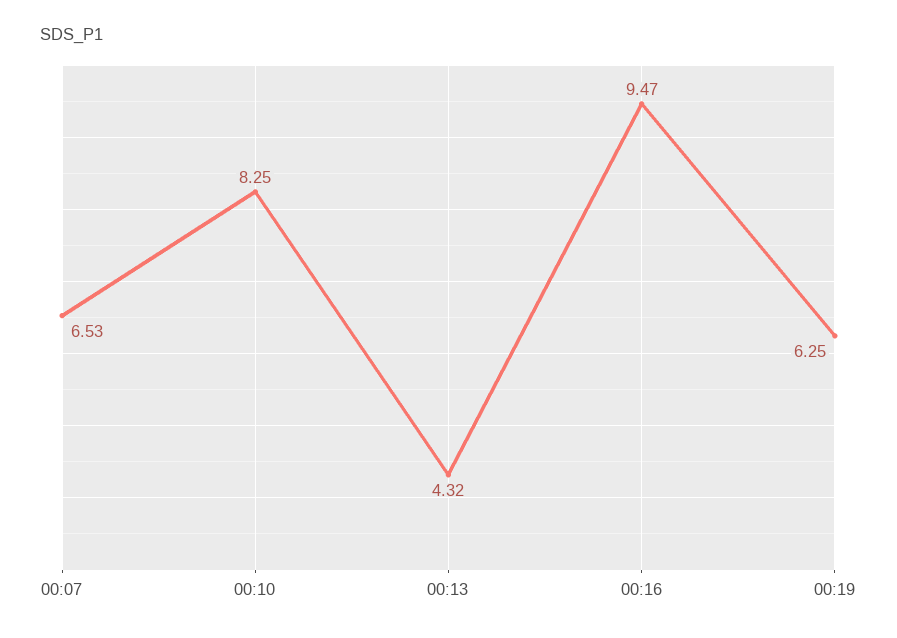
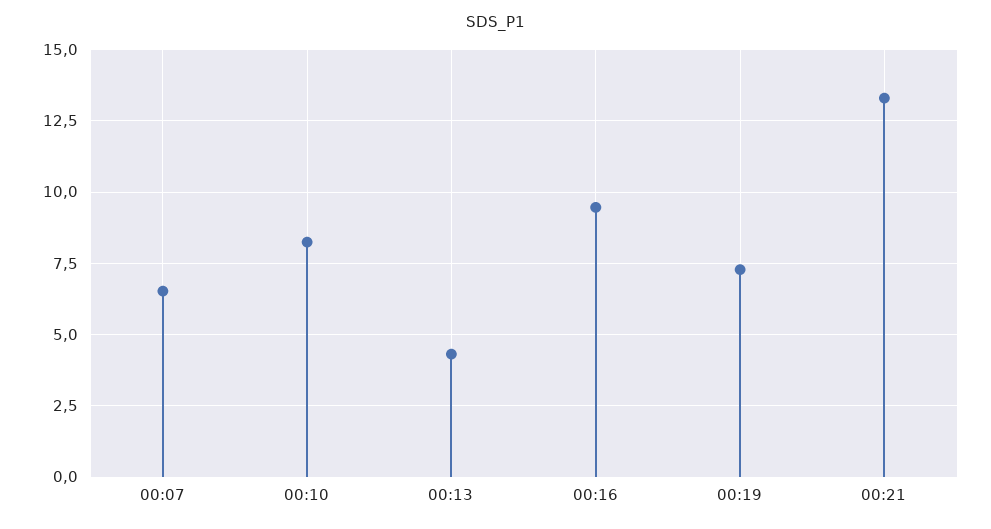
00:19: 6.25 -> 7.25
00:21: none -> 13.25

